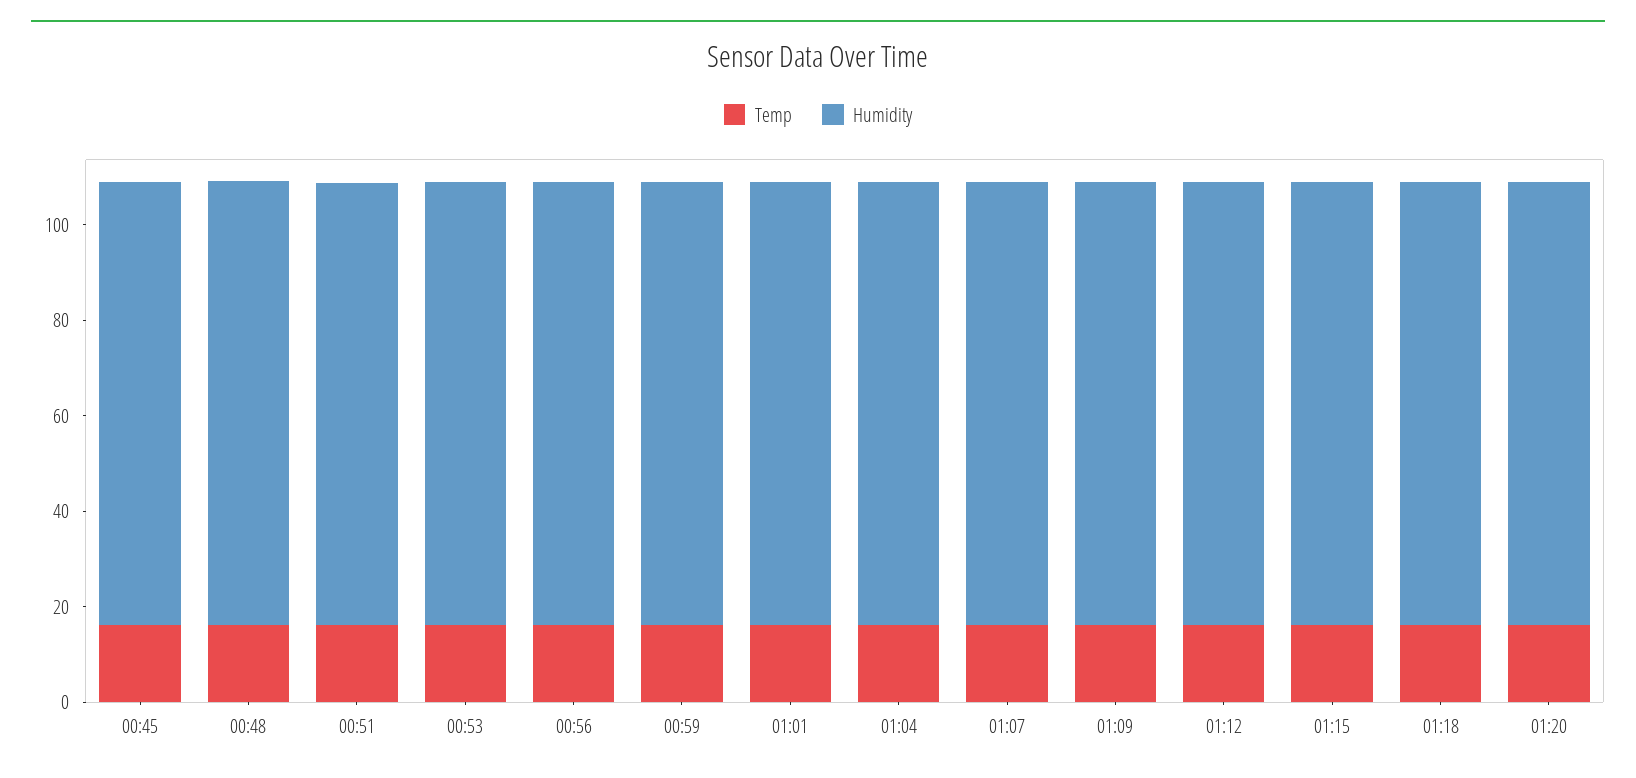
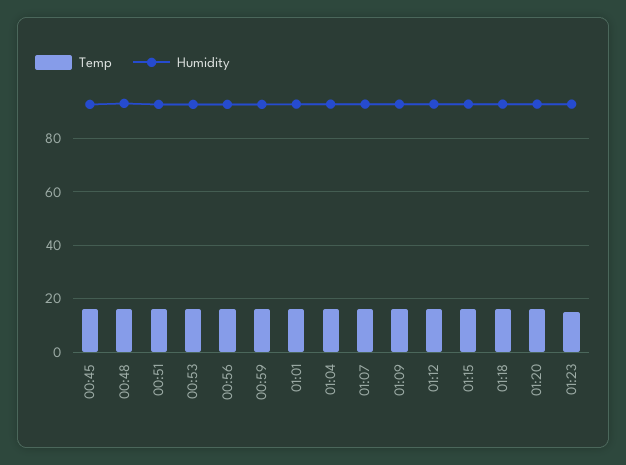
Temp, 01:23: none -> 15
Humidity, 01:23: none -> 92.5

